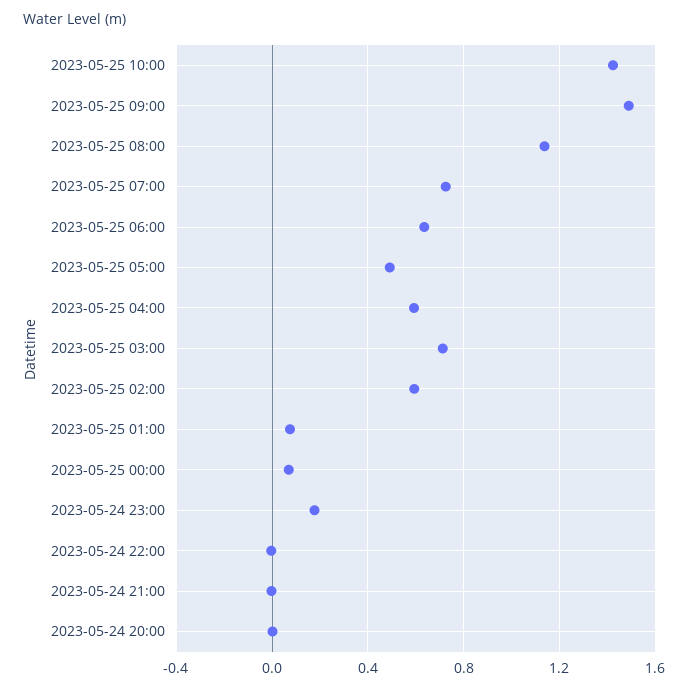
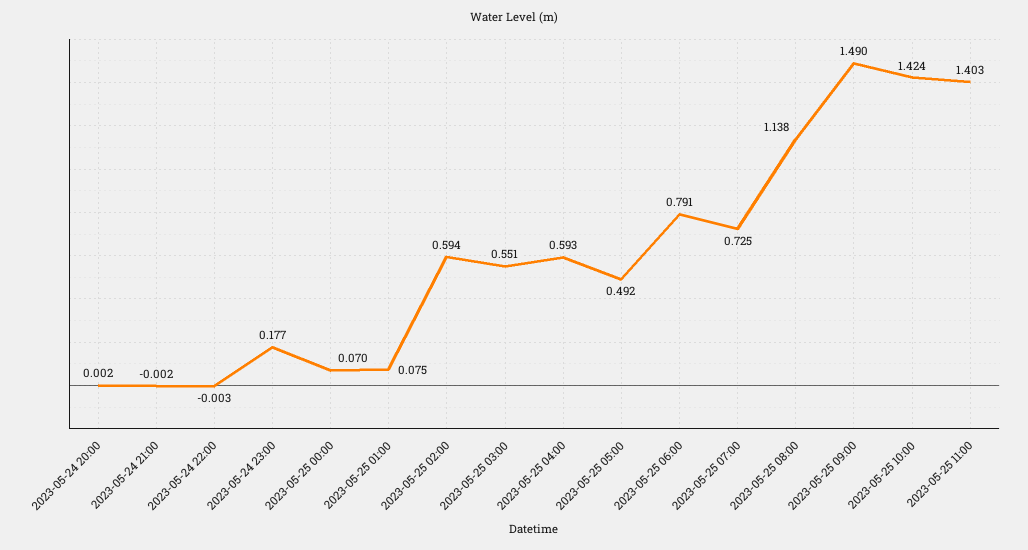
2023-05-25 06:00: 0.65 -> 0.791
2023-05-25 03:00: 0.7 -> 0.551
2023-05-25 11:00: none -> 1.403

